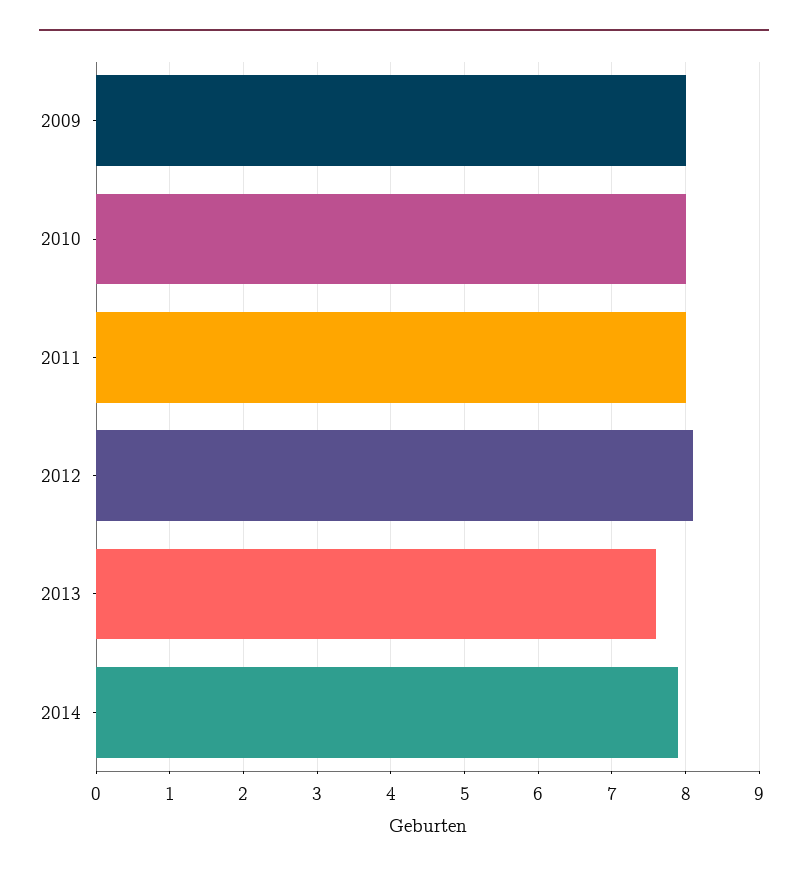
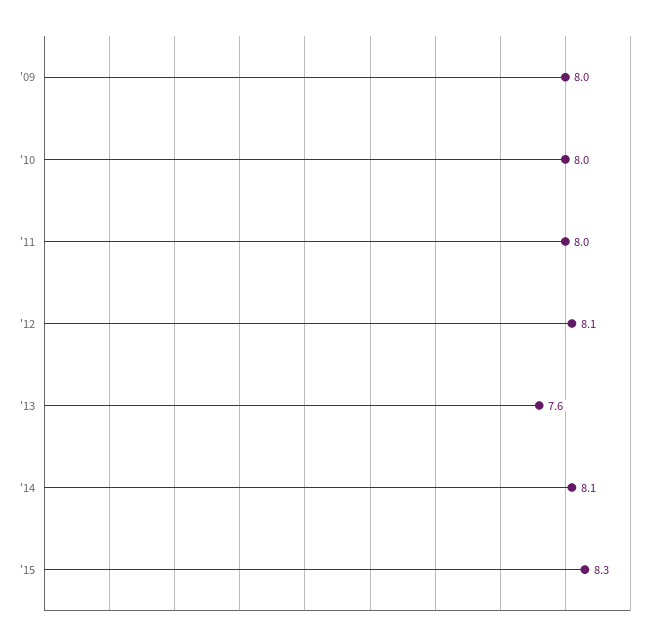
2014: 7.9 -> 8.1
'15: none -> 8.3

